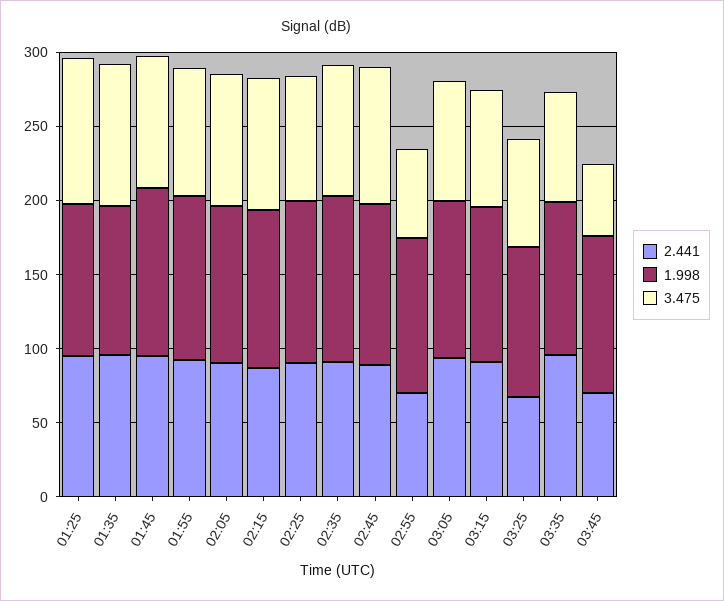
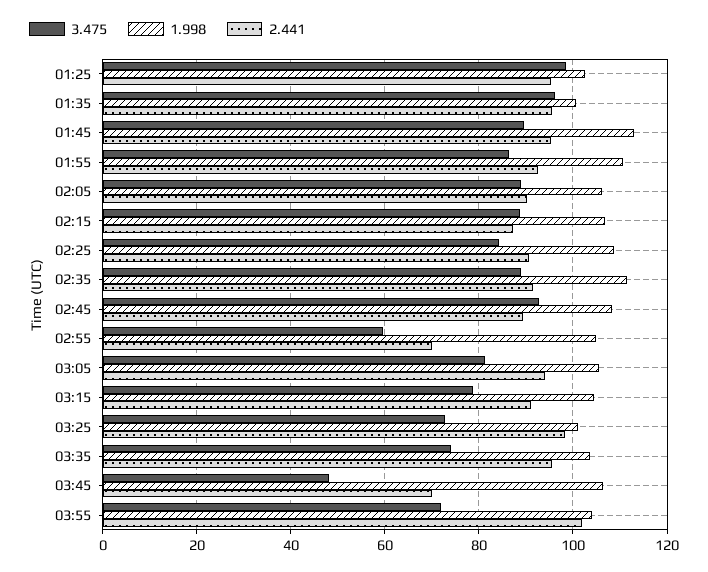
2.441, 03:25: 70 -> 98
3.475, 03:55: none -> 72
1.998, 03:55: none -> 104
2.441, 03:55: none -> 102

